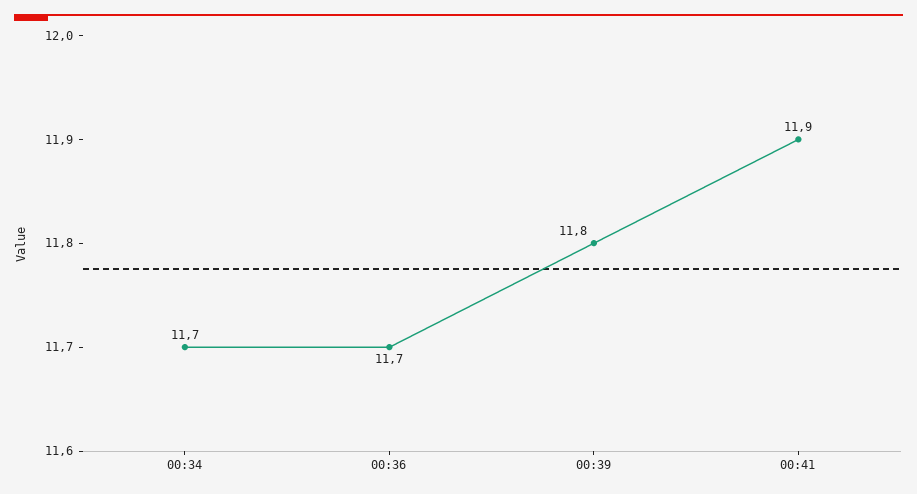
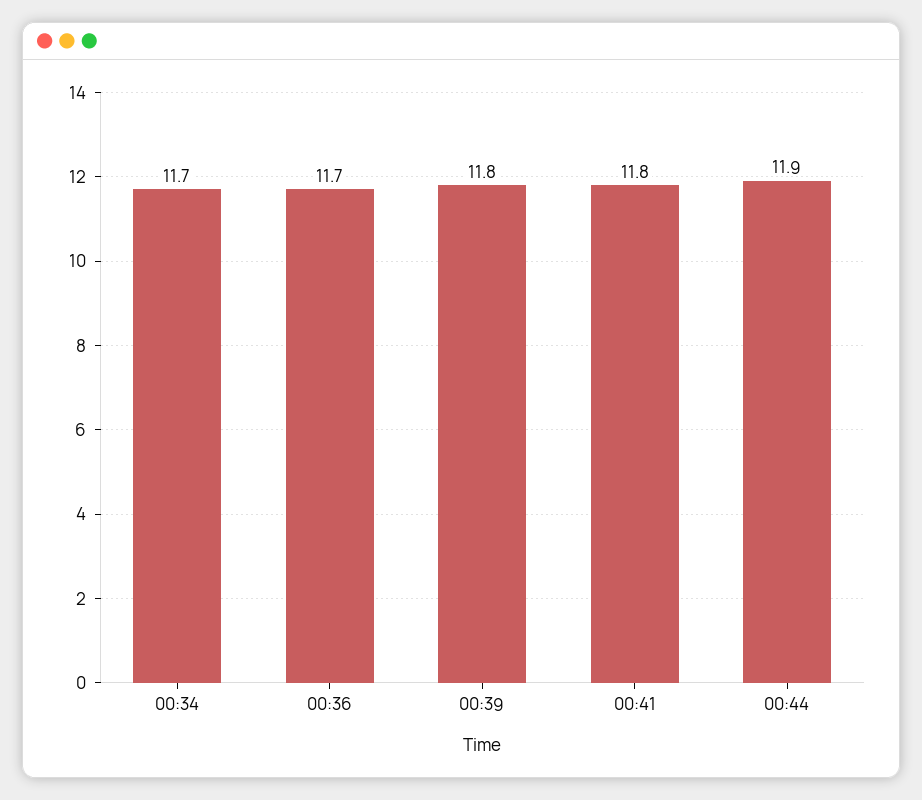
00:41: 11.9 -> 11.8
00:44: none -> 11.9

